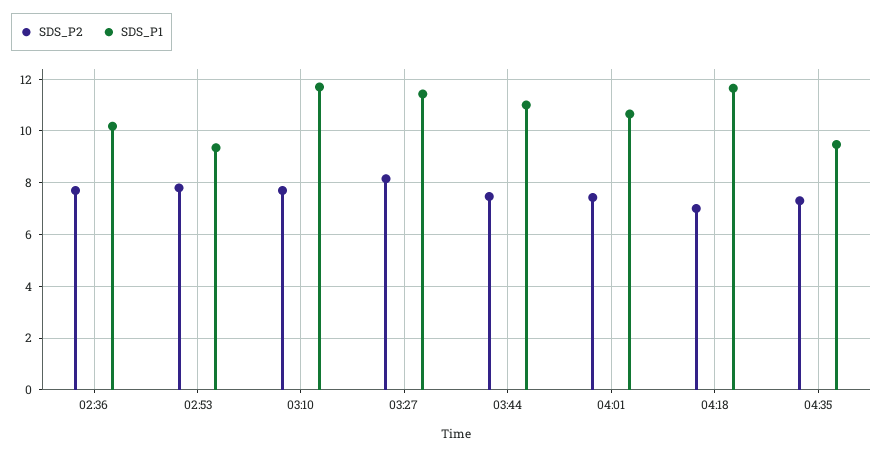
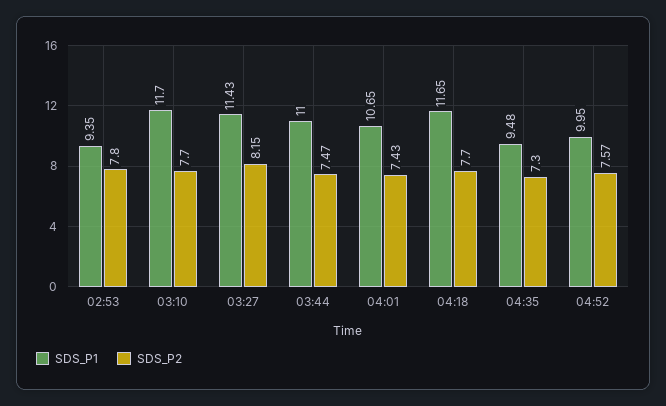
SDS_P2, 02:36: 7.75 -> none
SDS_P1, 02:36: 10.25 -> none
SDS_P2, 04:18: 7 -> 7.7
SDS_P1, 04:52: none -> 9.95
SDS_P2, 04:52: none -> 7.57

